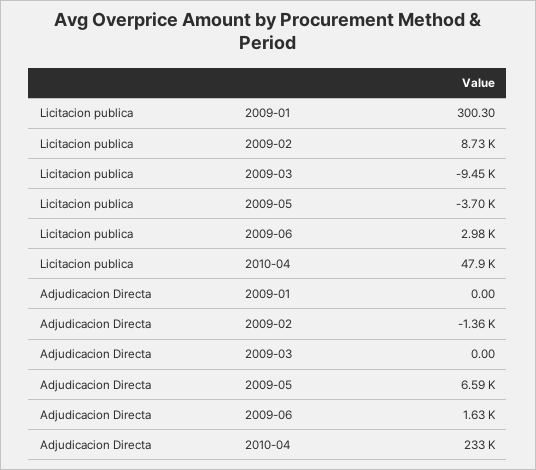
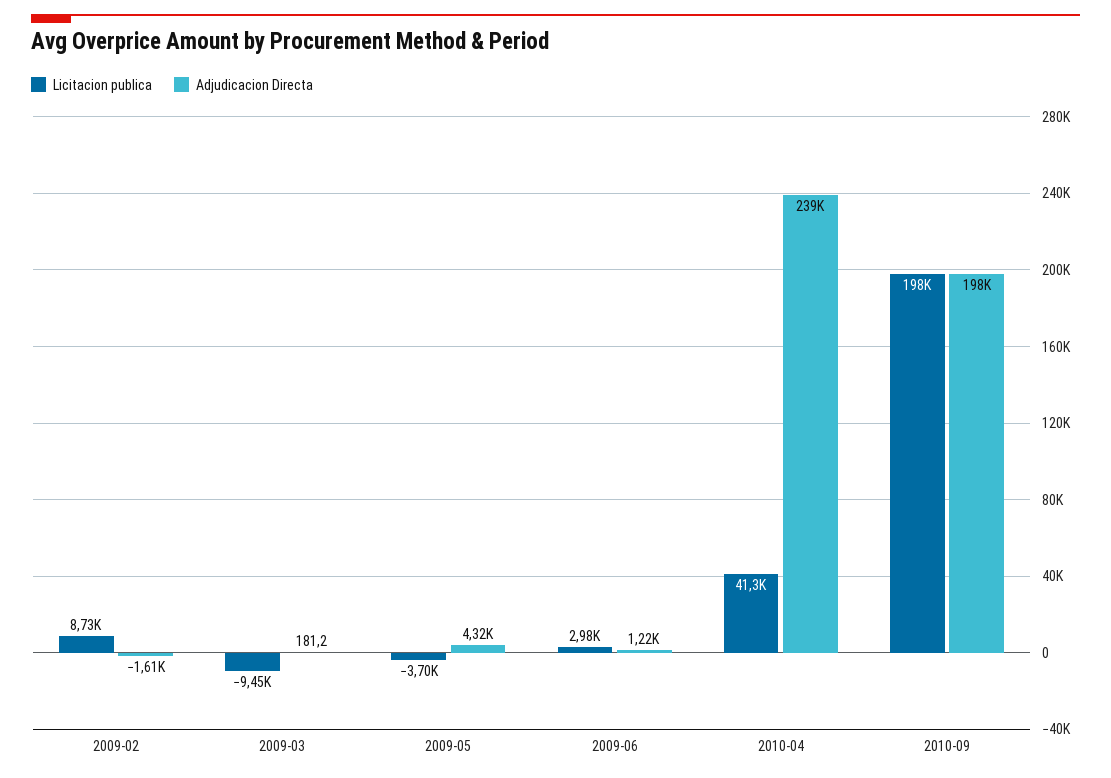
Licitacion publica, 2009-01: 300.3 -> none
Licitacion publica, 2010-04: 47900 -> 41300
Adjudicacion Directa, 2009-01: 0 -> none
Adjudicacion Directa, 2009-02: -1360 -> -1610
Adjudicacion Directa, 2009-03: 0 -> 181.2
Adjudicacion Directa, 2009-05: 6590 -> 4320
Adjudicacion Directa, 2009-06: 1630 -> 1220
Adjudicacion Directa, 2010-04: 233000 -> 239000
Licitacion publica, 2010-09: none -> 198000
Adjudicacion Directa, 2010-09: none -> 198000

